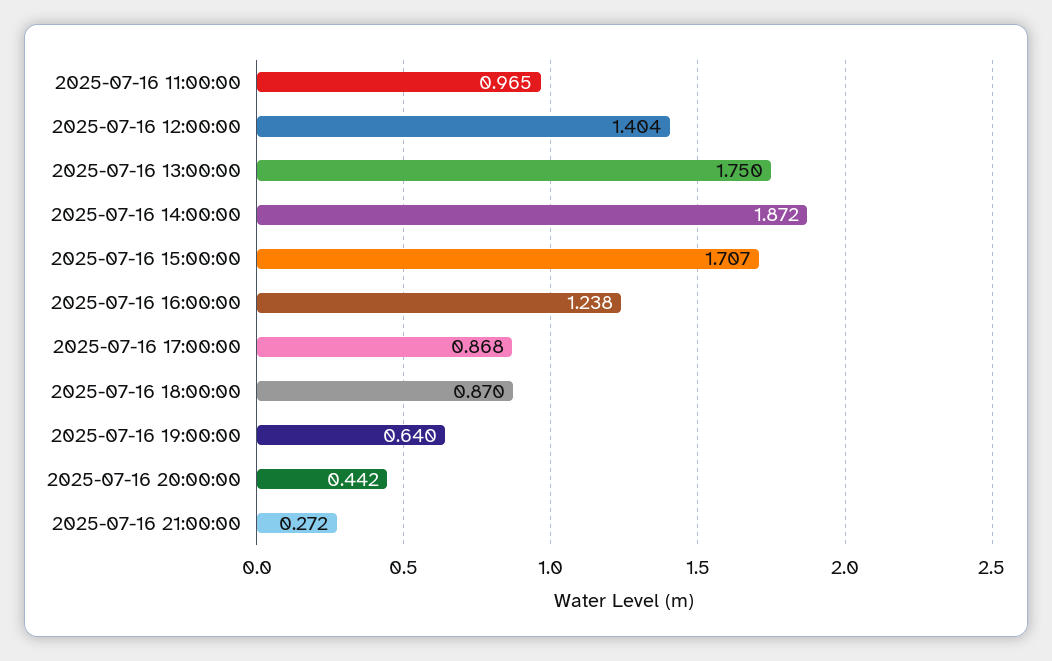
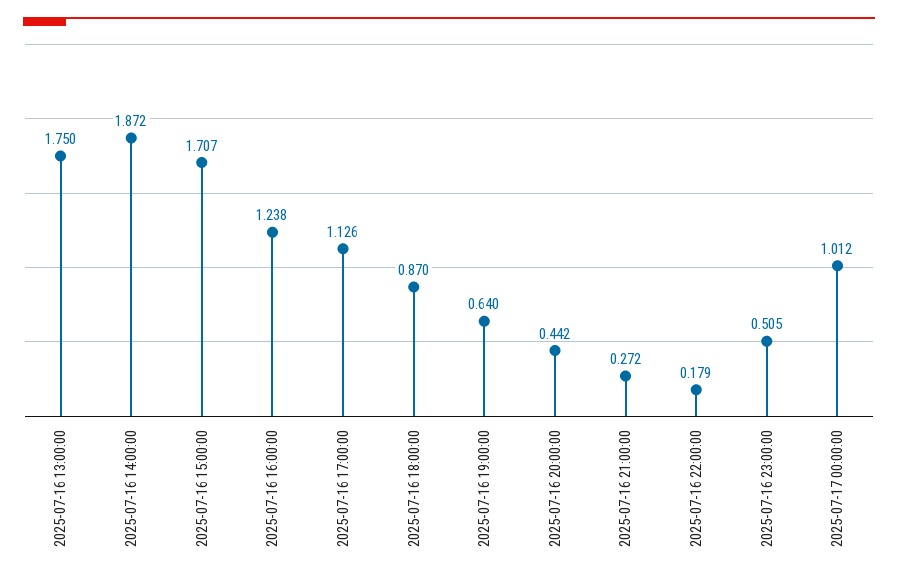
2025-07-16 11:00:00: 0.965 -> none
2025-07-16 12:00:00: 1.404 -> none
2025-07-16 17:00:00: 0.868 -> 1.126
2025-07-16 22:00:00: none -> 0.179
2025-07-16 23:00:00: none -> 0.505
2025-07-17 00:00:00: none -> 1.012

